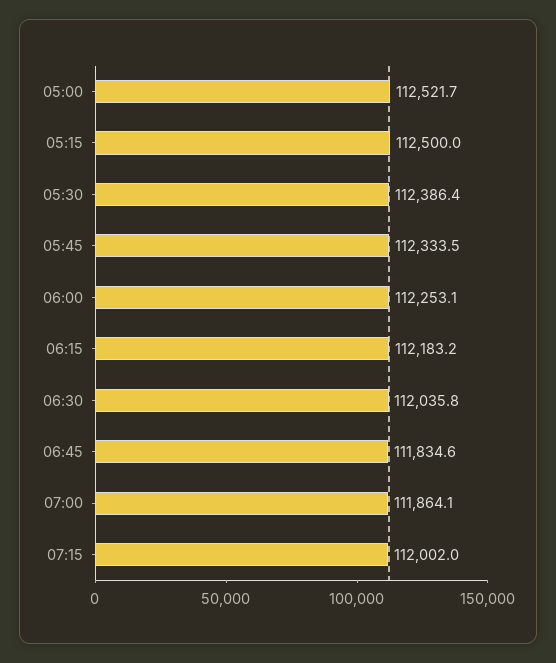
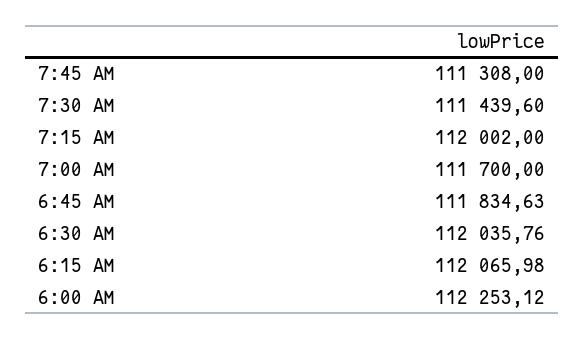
05:00: 112521.7 -> none
05:15: 112500 -> none
05:30: 112386.4 -> none
05:45: 112333.5 -> none
06:15: 112183.2 -> 112065.98
07:00: 111864.1 -> 111700
7:45 AM: none -> 111308
7:30 AM: none -> 111439.6

